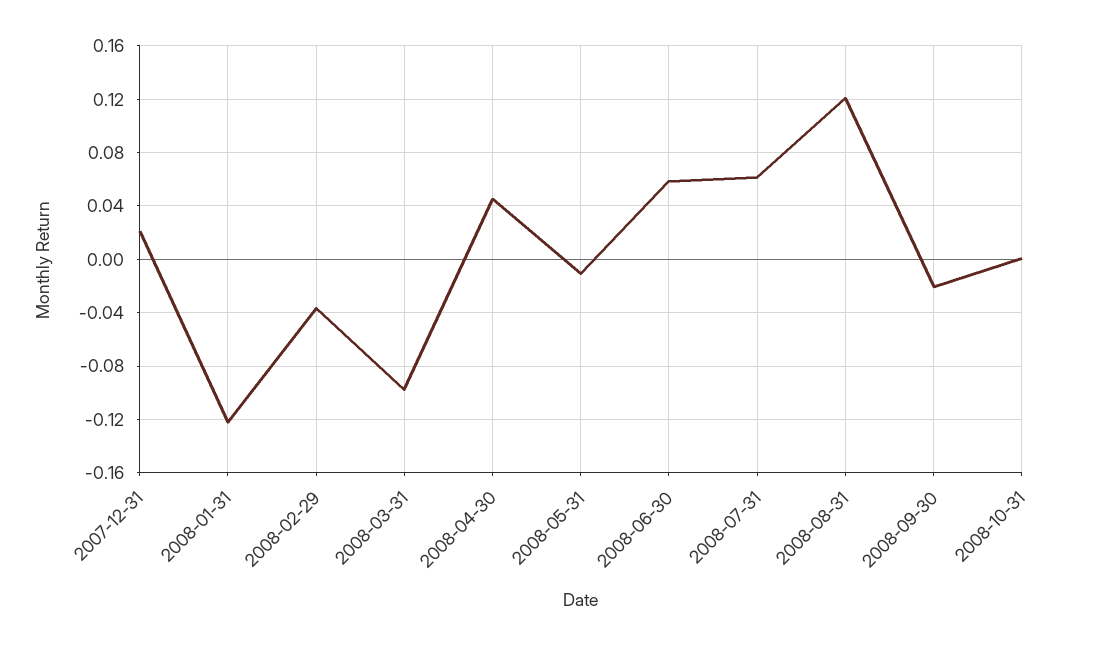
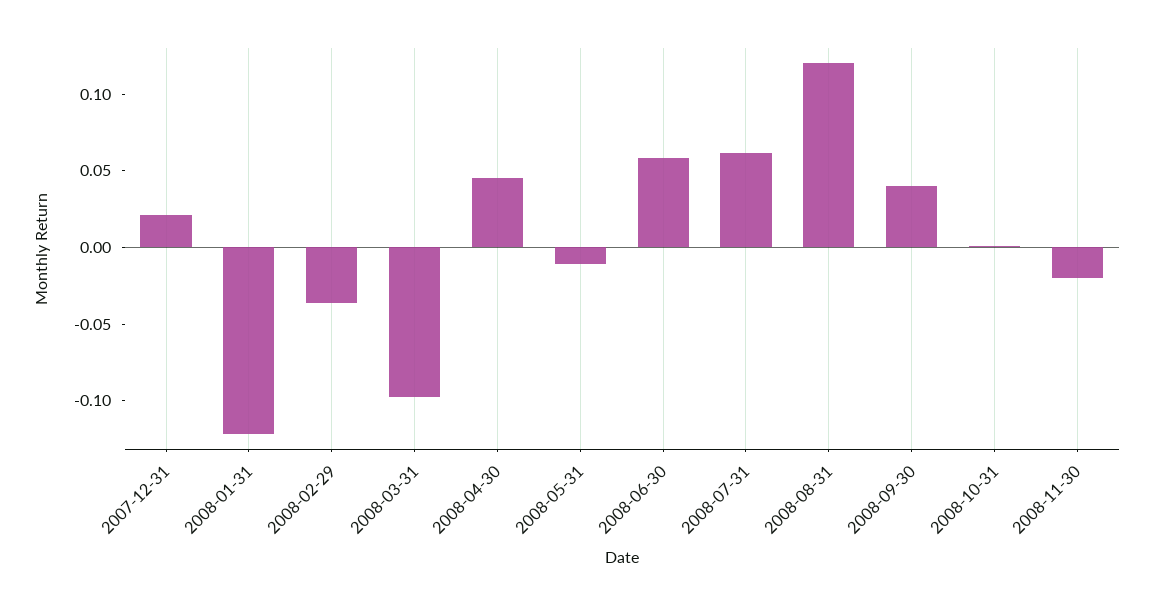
2008-09-30: -0.02 -> 0.04
2008-11-30: none -> -0.02

